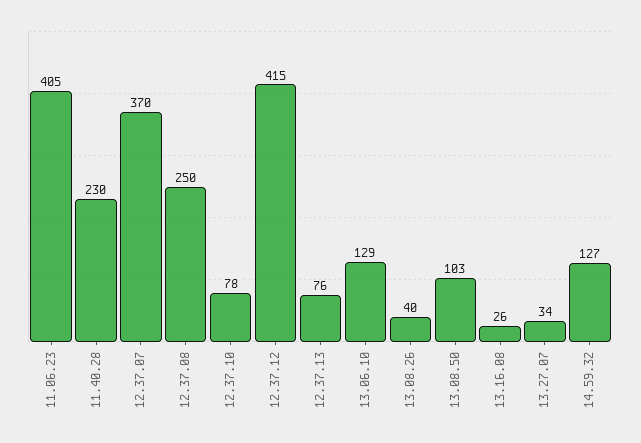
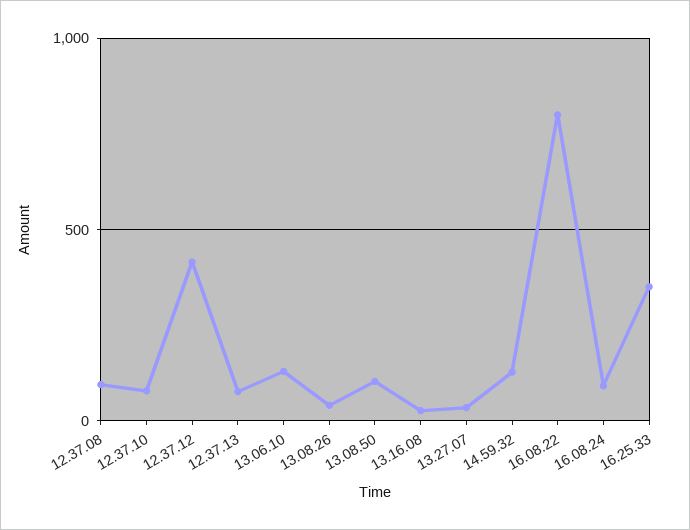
11.06.23: 405 -> none
11.40.28: 230 -> none
12.37.07: 370 -> none
12.37.08: 250 -> 100
16.08.22: none -> 800
16.08.24: none -> 100
16.25.33: none -> 350

